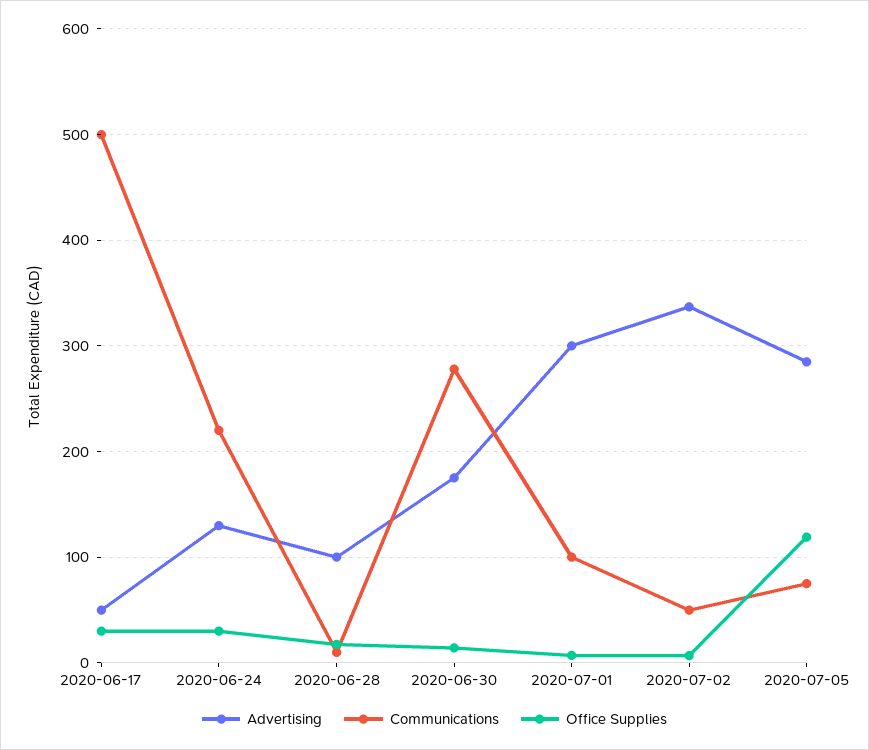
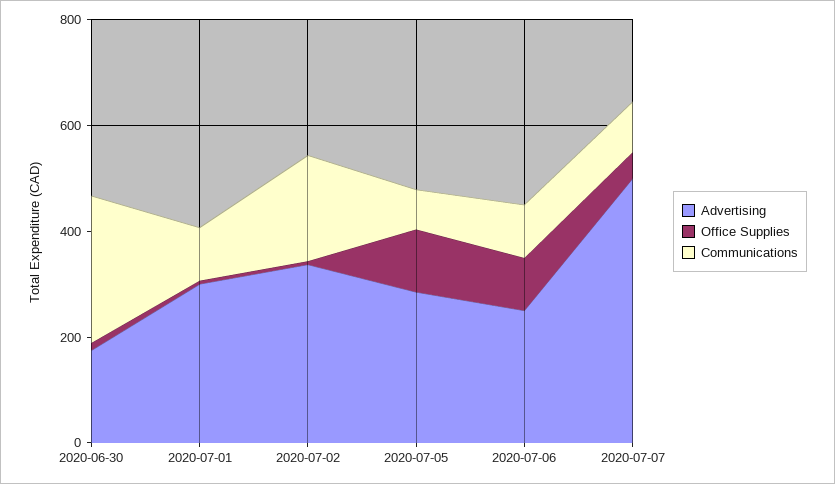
Advertising, 2020-06-17: 50 -> none
Communications, 2020-06-17: 500 -> none
Office Supplies, 2020-06-17: 30 -> none
Advertising, 2020-06-24: 130 -> none
Communications, 2020-06-24: 220 -> none
Office Supplies, 2020-06-24: 30 -> none
Advertising, 2020-06-28: 100 -> none
Communications, 2020-06-28: 10 -> none
Office Supplies, 2020-06-28: 20 -> none
Communications, 2020-07-02: 50 -> 200
Advertising, 2020-07-06: none -> 250
Office Supplies, 2020-07-06: none -> 100
Communications, 2020-07-06: none -> 100
Advertising, 2020-07-07: none -> 500
Office Supplies, 2020-07-07: none -> 50
Communications, 2020-07-07: none -> 100

